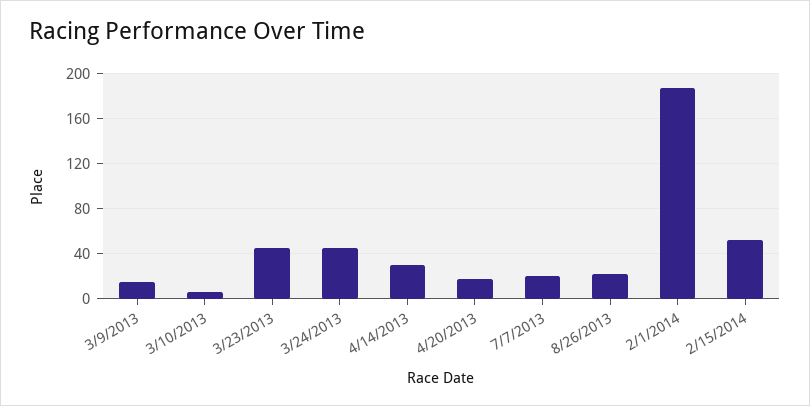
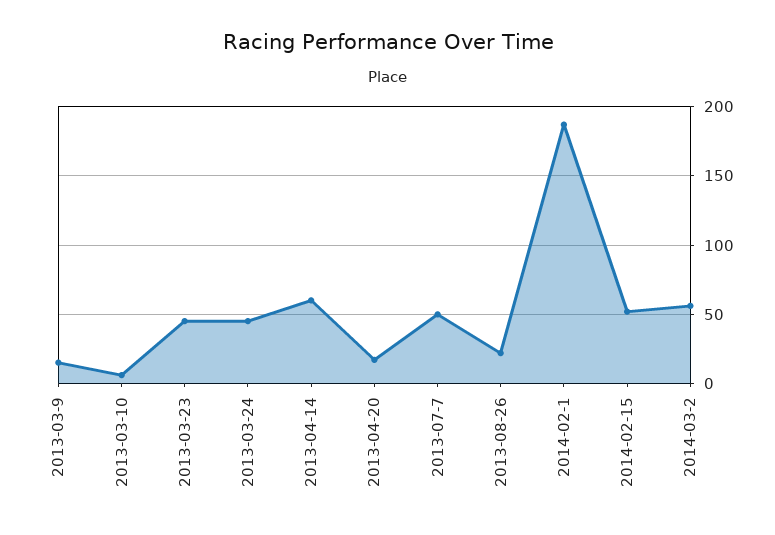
4/14/2013: 30 -> 60
7/7/2013: 20 -> 50
2014-03-2: none -> 55

